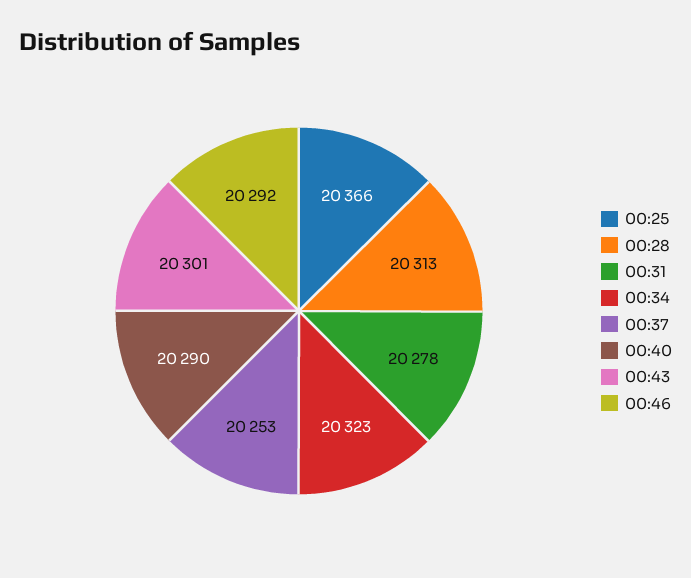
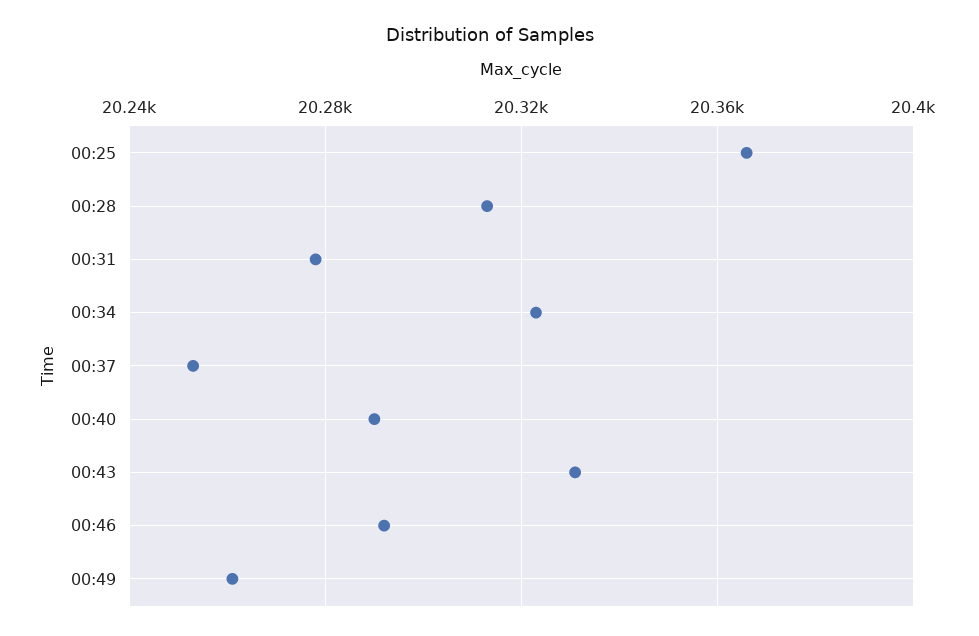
00:43: 20301 -> 20330
00:49: none -> 20260

